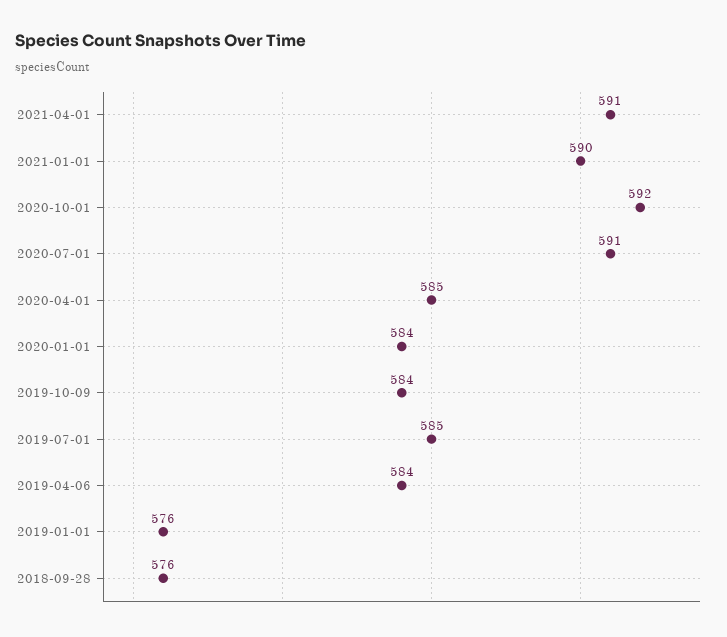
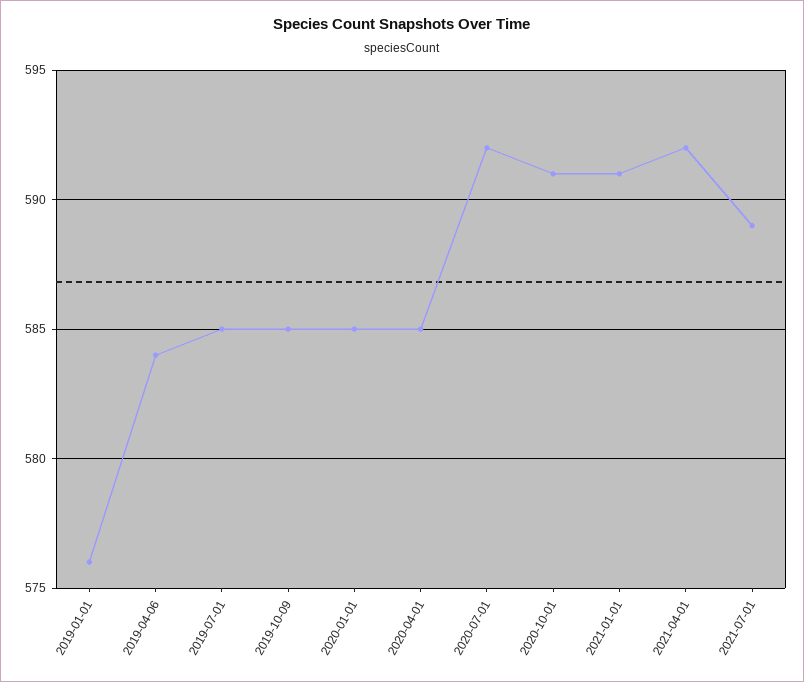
2021-04-01: 591 -> 592
2021-01-01: 590 -> 591
2020-10-01: 592 -> 591
2020-07-01: 591 -> 592
2020-01-01: 584 -> 585
2019-10-09: 584 -> 585
2018-09-28: 576 -> none
2021-07-01: none -> 589

